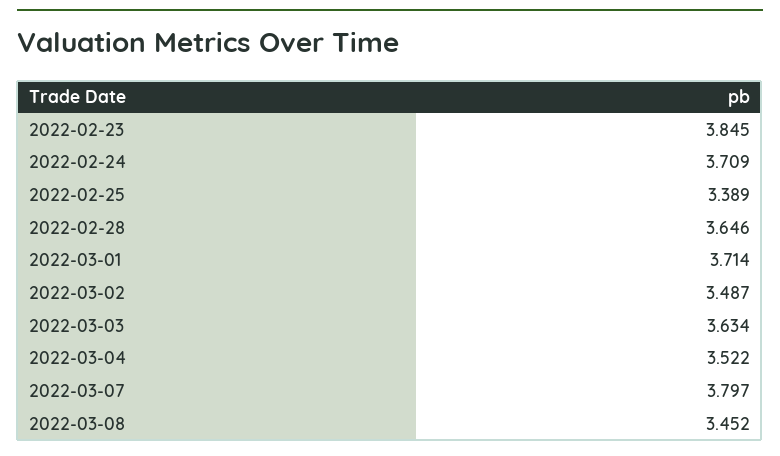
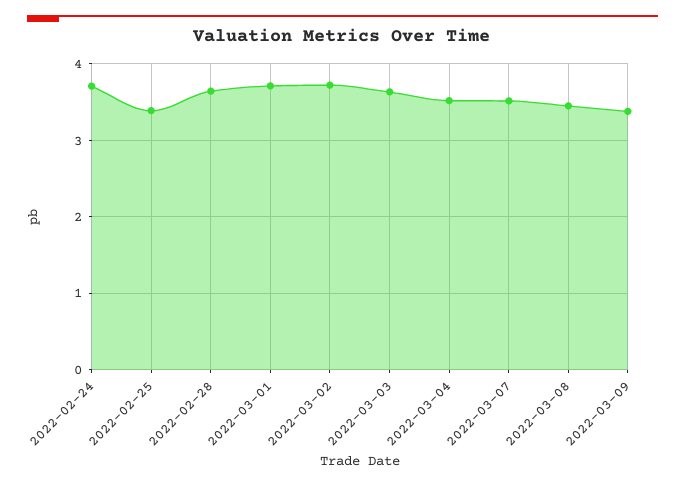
2022-02-23: 3.845 -> none
2022-03-02: 3.487 -> 3.7
2022-03-07: 3.797 -> 3.5
2022-03-09: none -> 3.4

